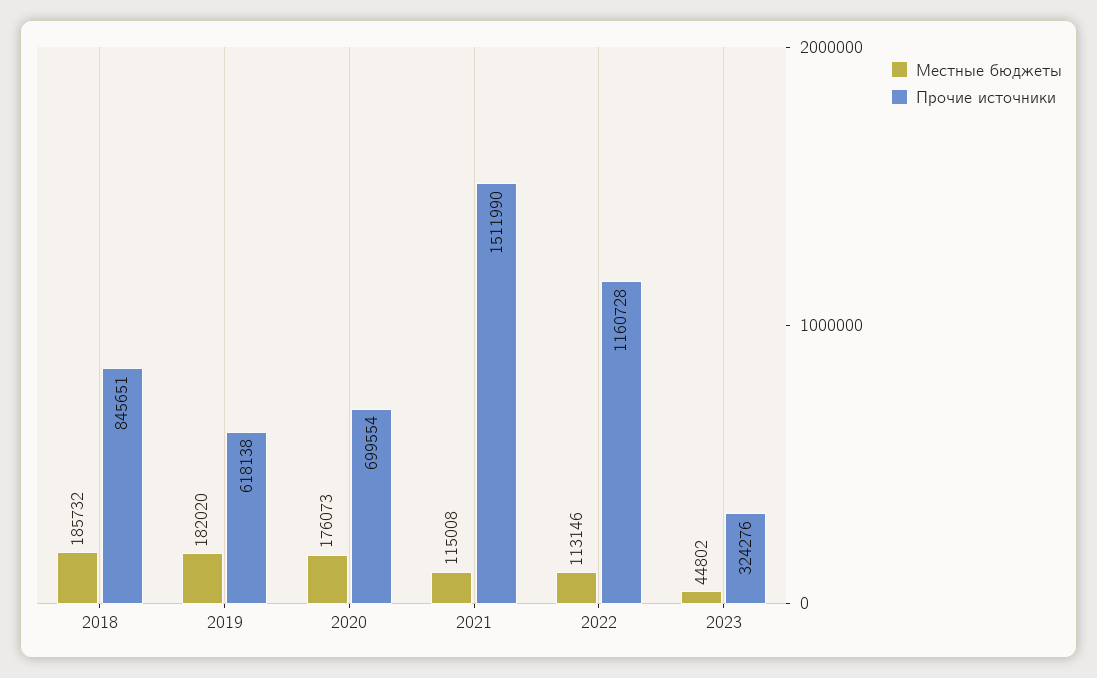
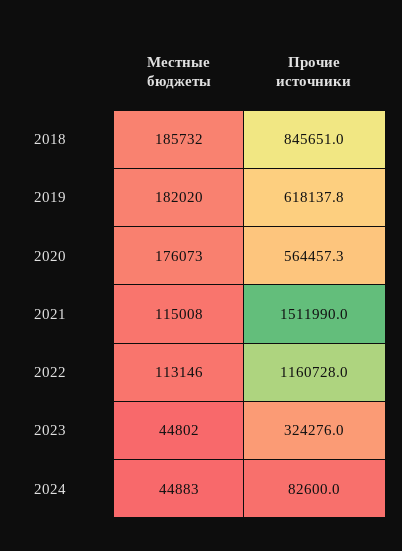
Прочие источники, 2020: 699554 -> 564457.3
Местные бюджеты, 2024: none -> 44883
Прочие источники, 2024: none -> 82600

